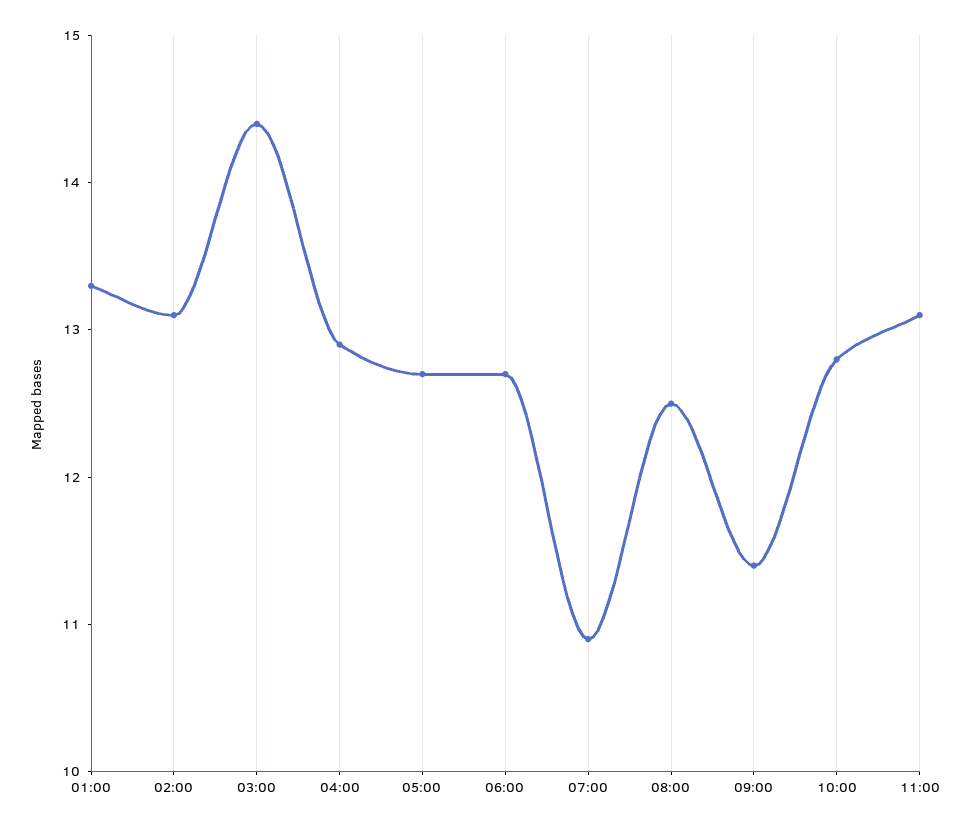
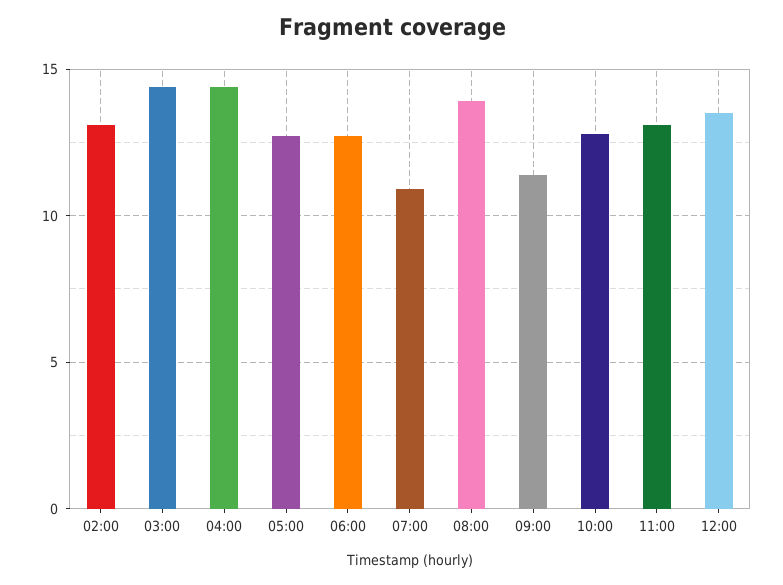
01:00: 13.3 -> none
04:00: 12.9 -> 14.5
08:00: 12.5 -> 14
12:00: none -> 13.5

